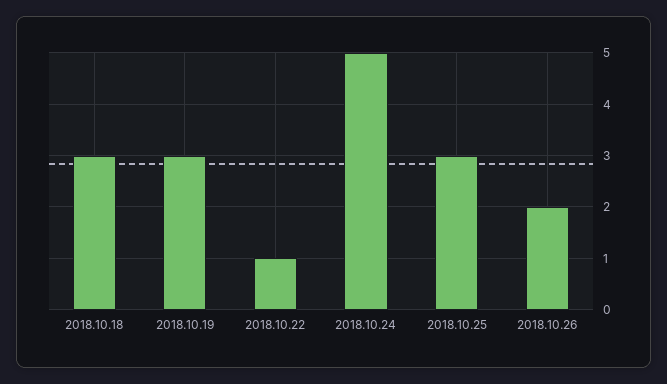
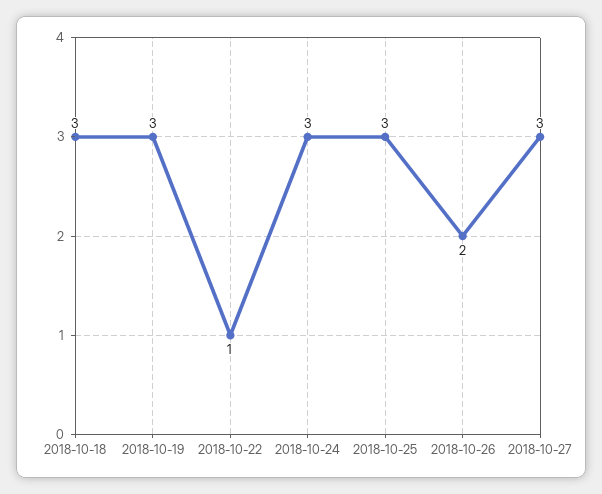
2018.10.24: 5 -> 3
2018-10-27: none -> 3

